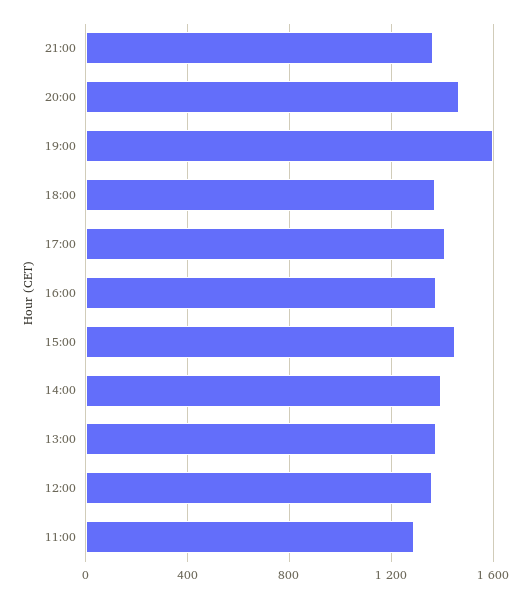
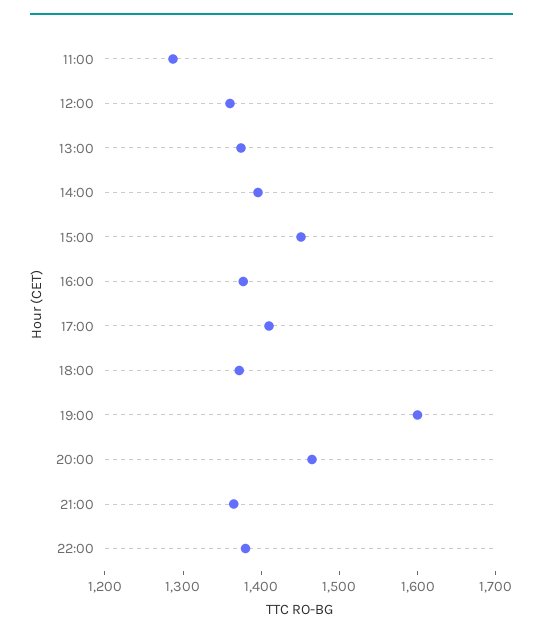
22:00: none -> 1380

